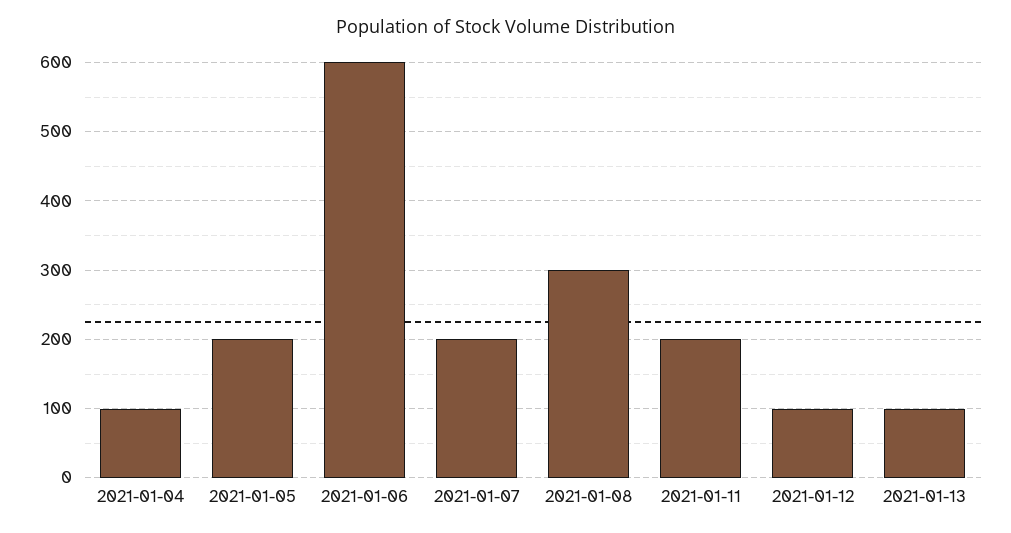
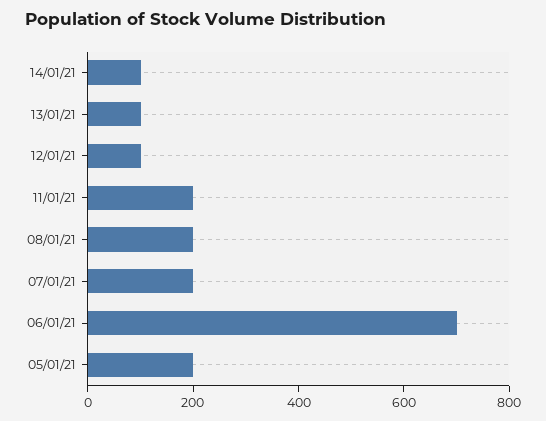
2021-01-04: 100 -> none
2021-01-06: 600 -> 700
2021-01-08: 300 -> 200
14/01/21: none -> 100

